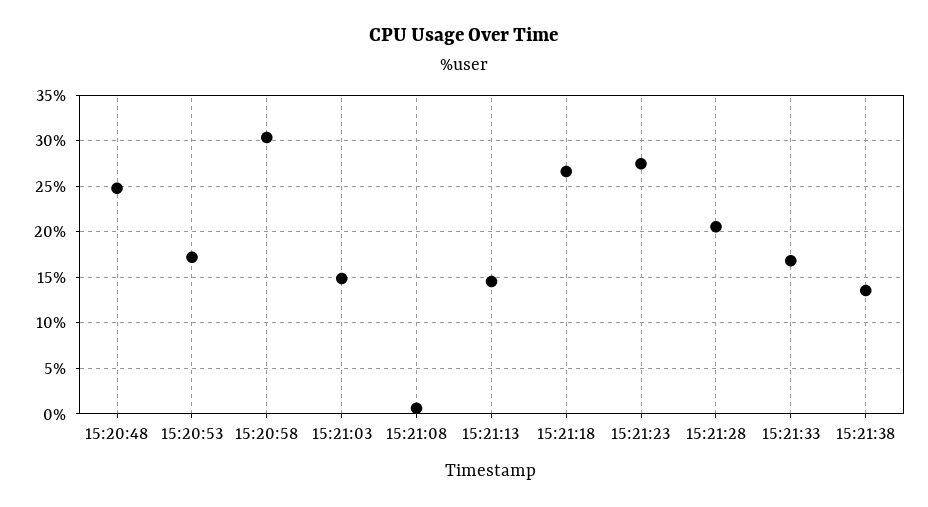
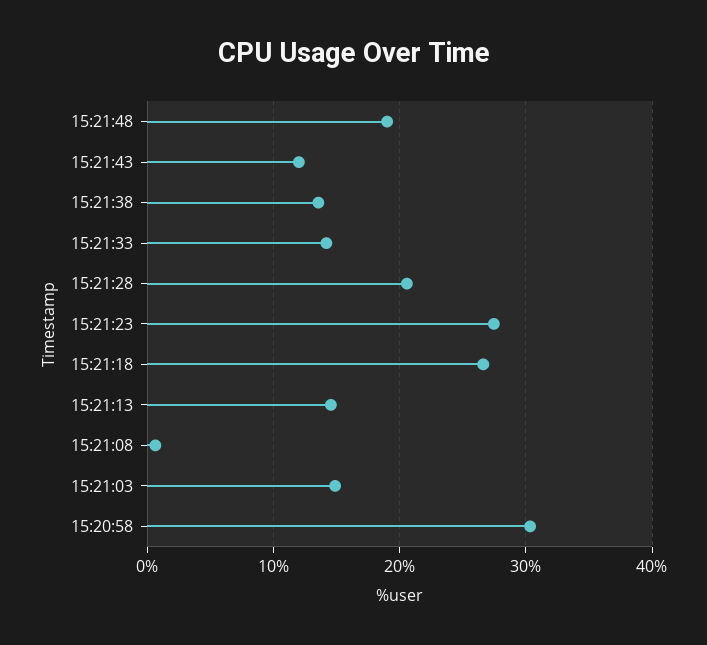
15:20:48: 25 -> none
15:20:53: 17 -> none
15:21:33: 17 -> 14
15:21:48: none -> 19
15:21:43: none -> 12

